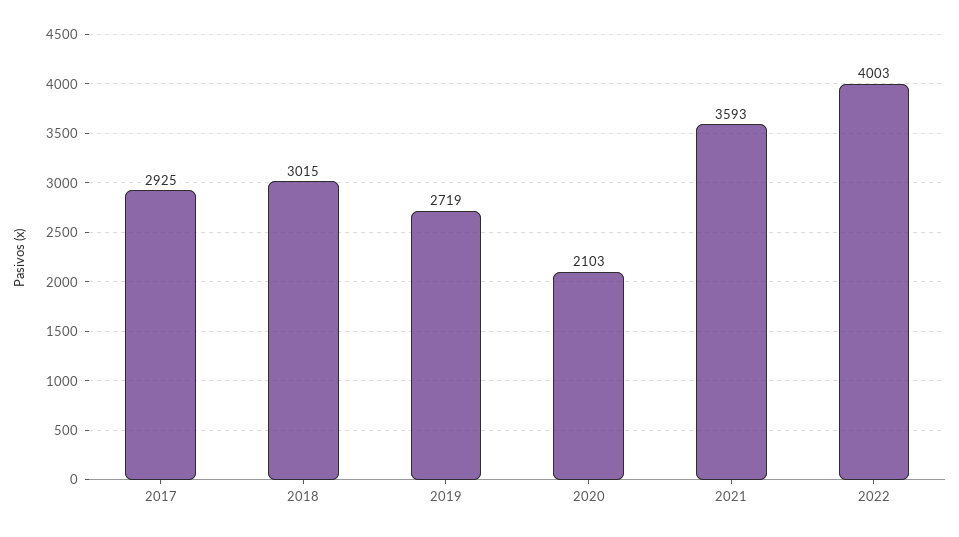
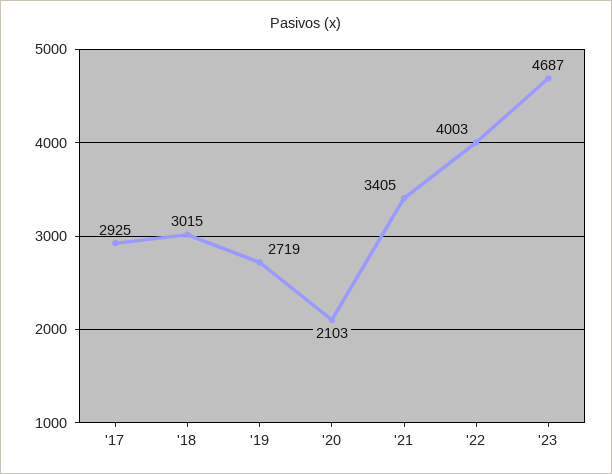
2021: 3593 -> 3405
'23: none -> 4687

